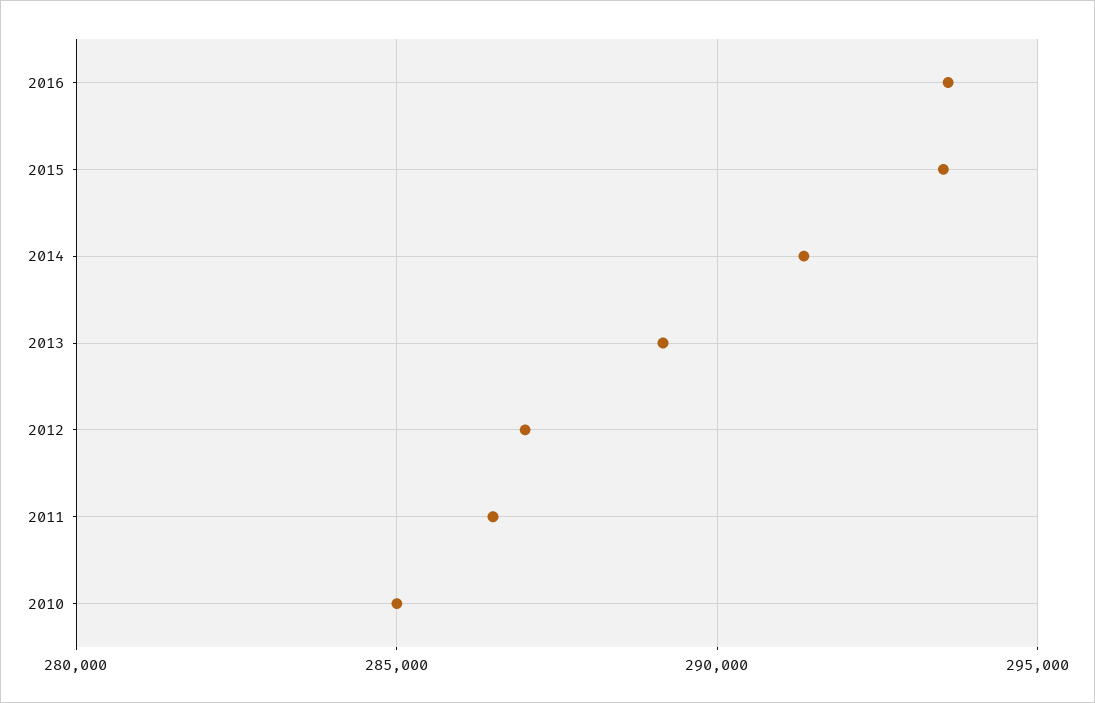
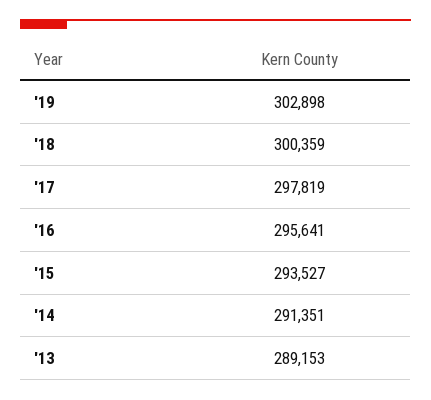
2016: 293500 -> 295641
2012: 287000 -> none
2011: 286500 -> none
2010: 285000 -> none
'19: none -> 302898
'18: none -> 300359
'17: none -> 297819

